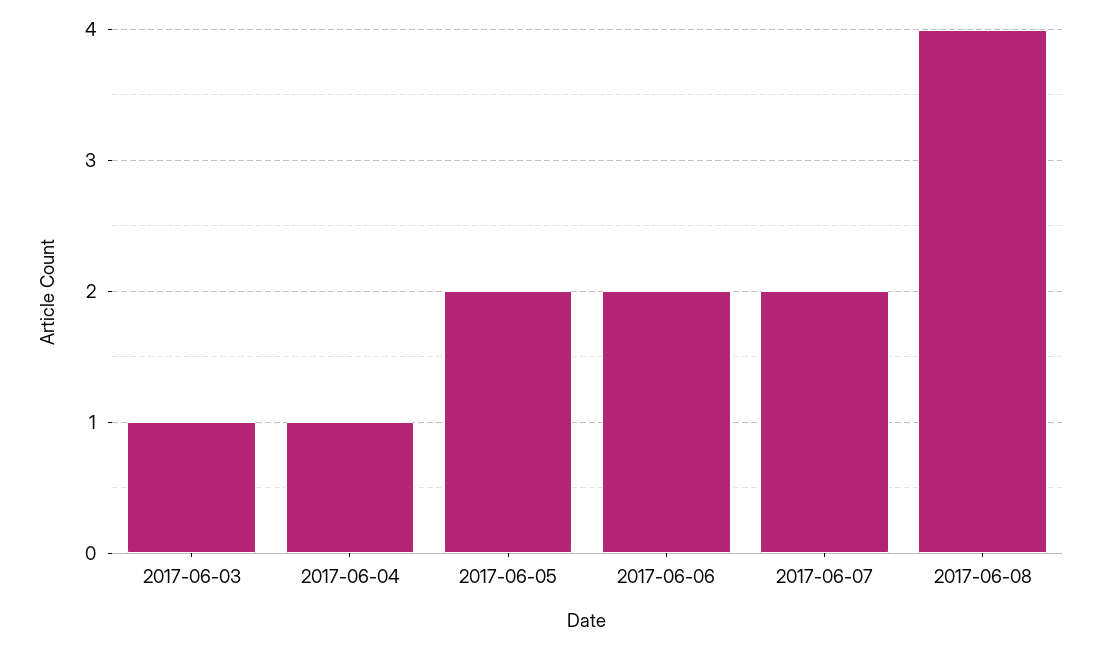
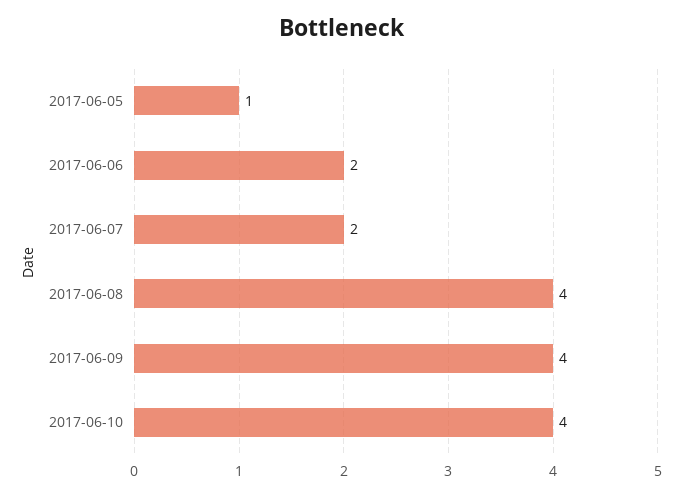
2017-06-03: 1 -> none
2017-06-04: 1 -> none
2017-06-05: 2 -> 1
2017-06-09: none -> 4
2017-06-10: none -> 4

